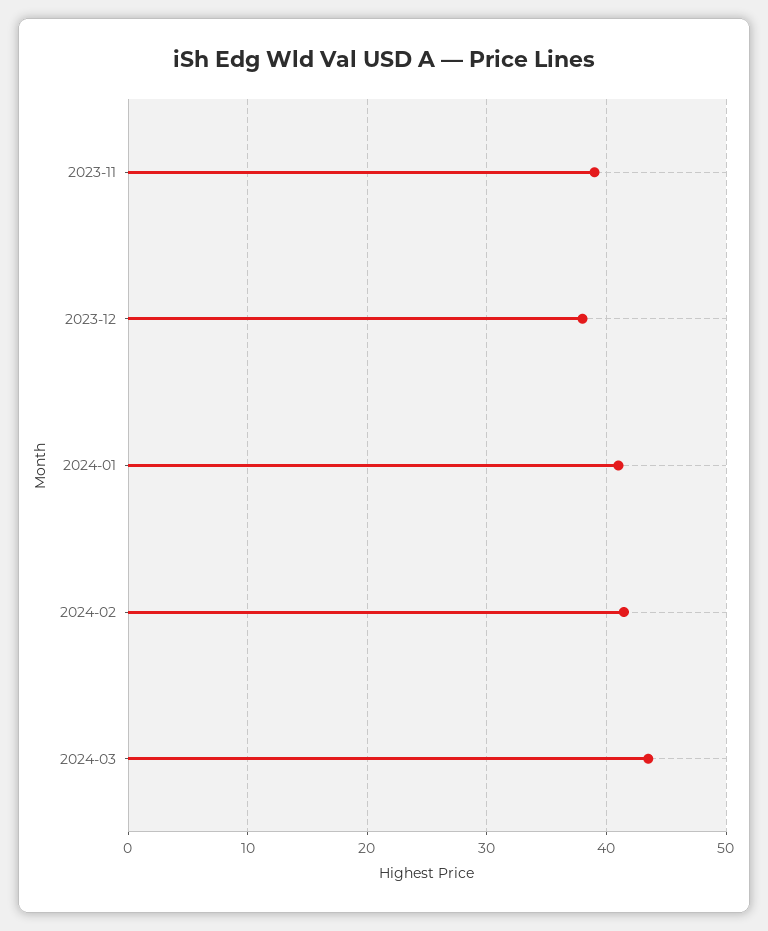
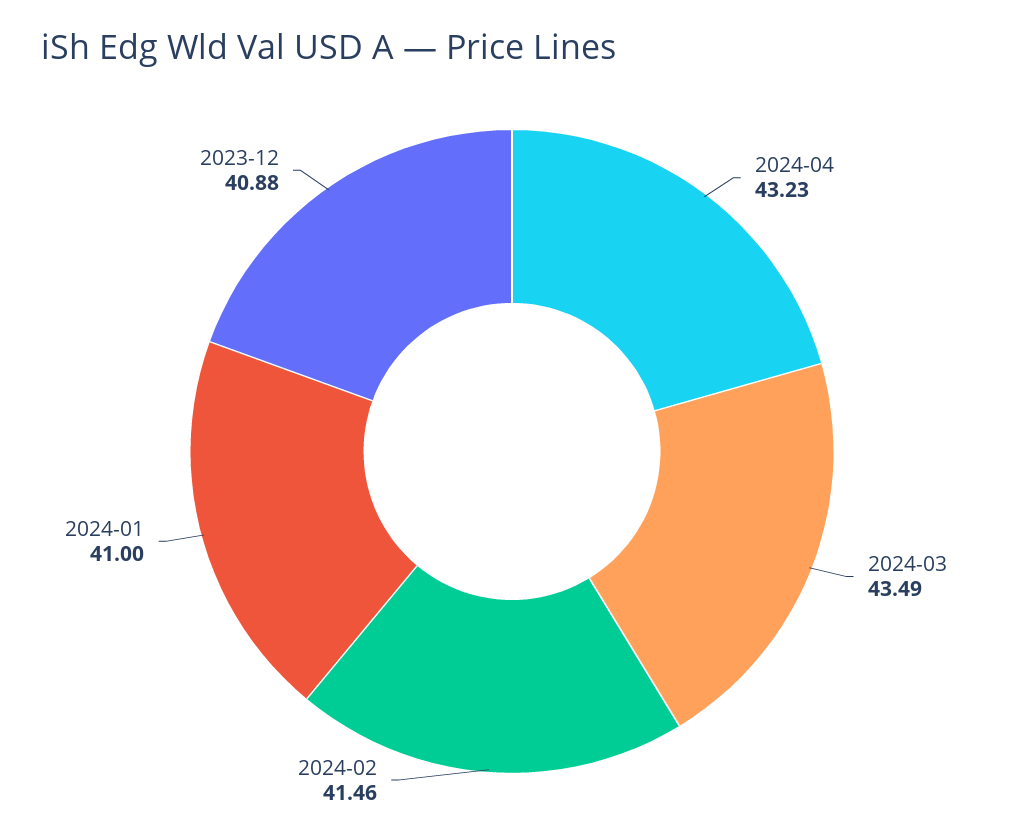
2023-11: 39 -> none
2023-12: 38 -> 40.88
2024-04: none -> 43.23

